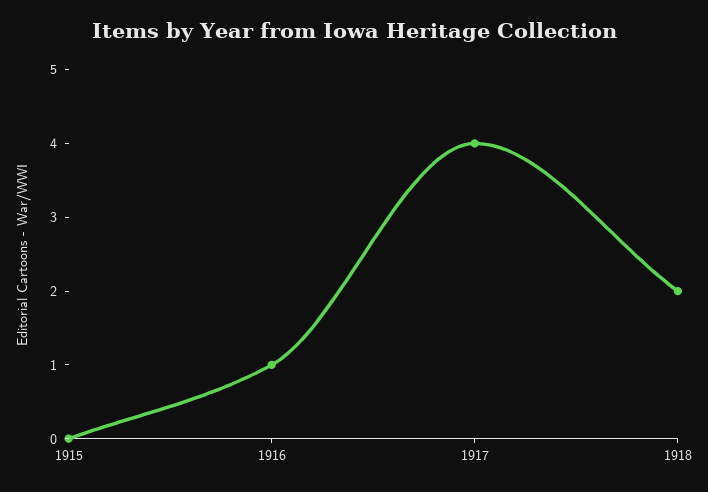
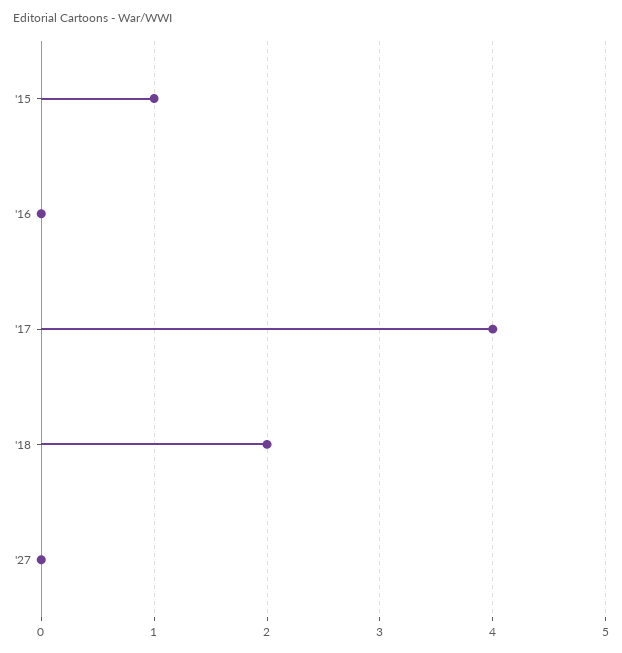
1915: 0 -> 1
1916: 1 -> 0
'27: none -> 0

